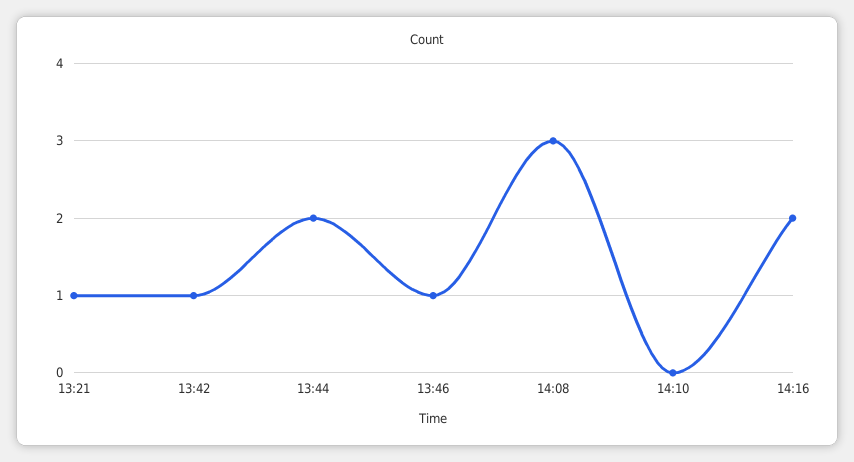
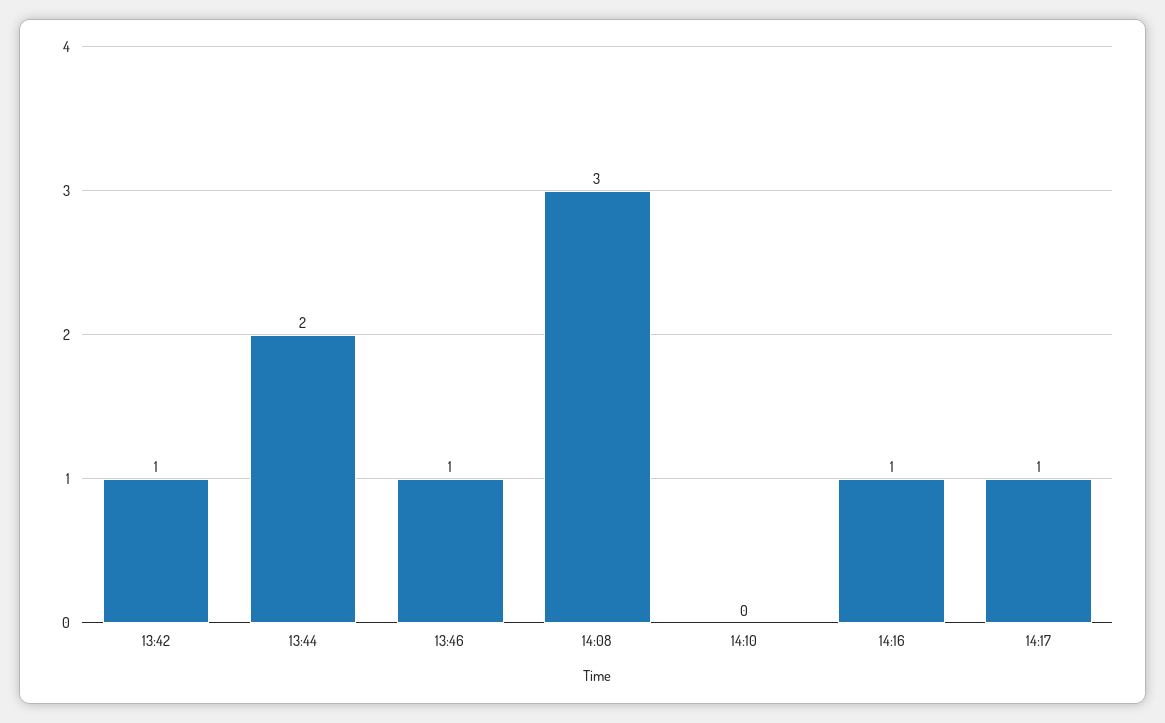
13:21: 1 -> none
14:16: 2 -> 1
14:17: none -> 1

